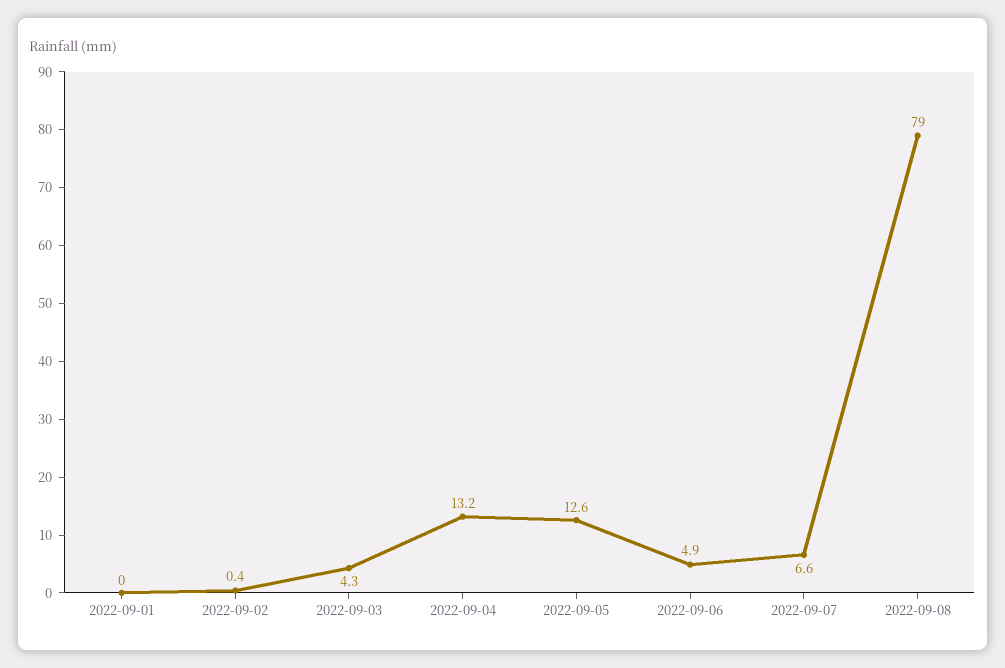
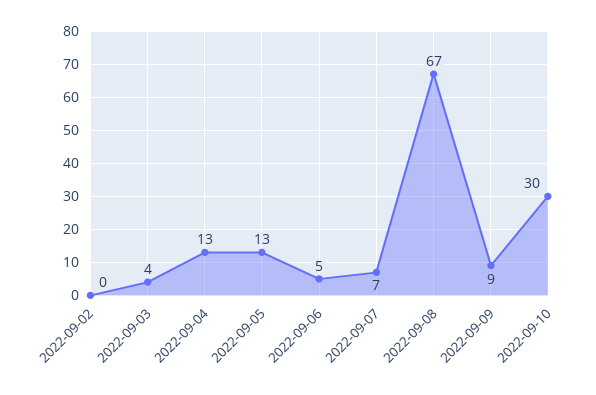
2022-09-01: 0 -> none
2022-09-08: 79 -> 67
2022-09-09: none -> 9
2022-09-10: none -> 30

